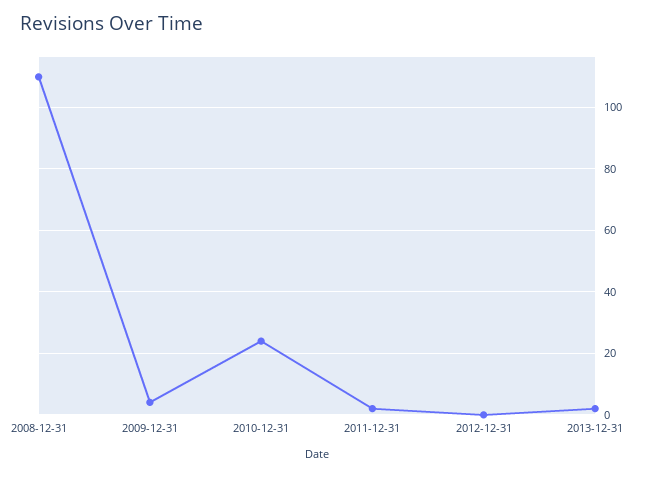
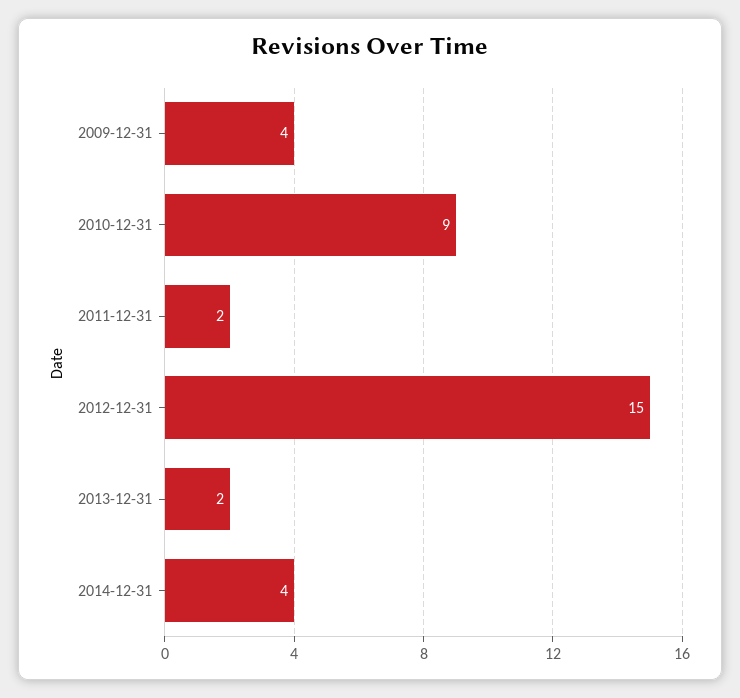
2008-12-31: 110 -> none
2010-12-31: 25 -> 9
2012-12-31: 0 -> 15
2014-12-31: none -> 4

